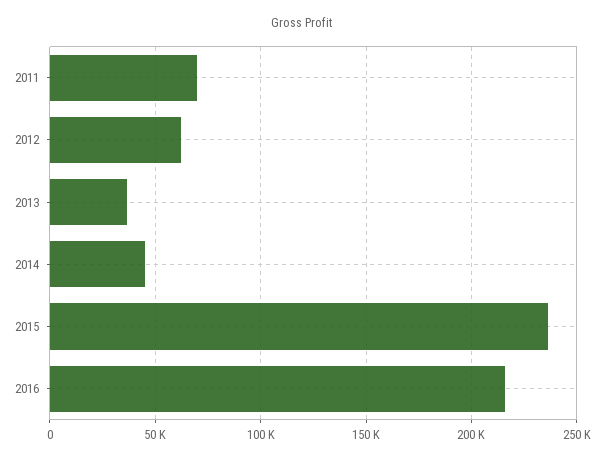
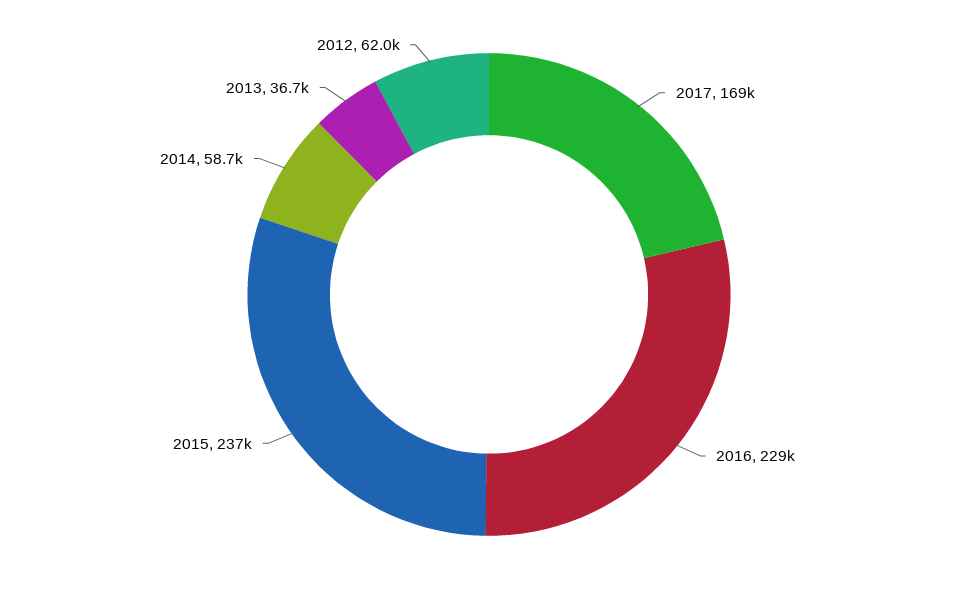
2011: 70000 -> none
2014: 45000 -> 58700
2016: 215000 -> 229000
2017: none -> 169000

